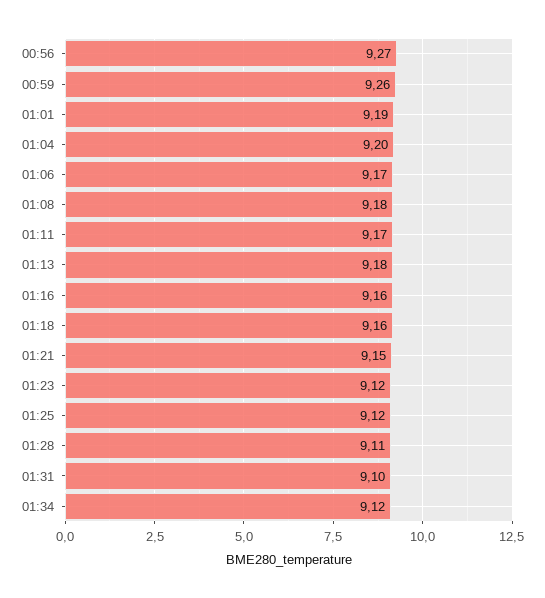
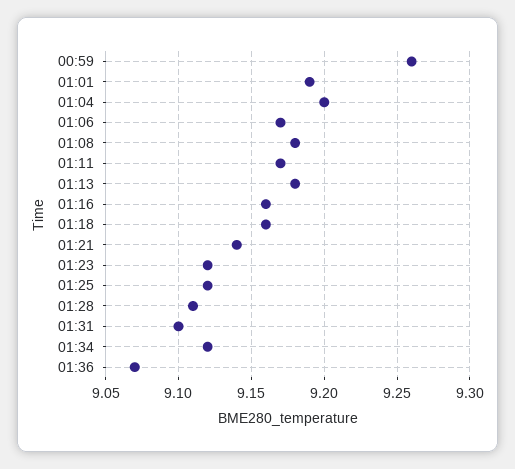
00:56: 9.27 -> none
01:21: 9.15 -> 9.14
01:36: none -> 9.07

